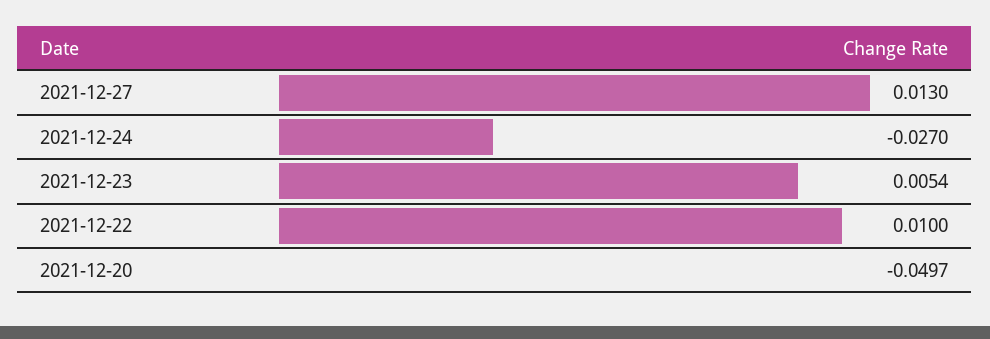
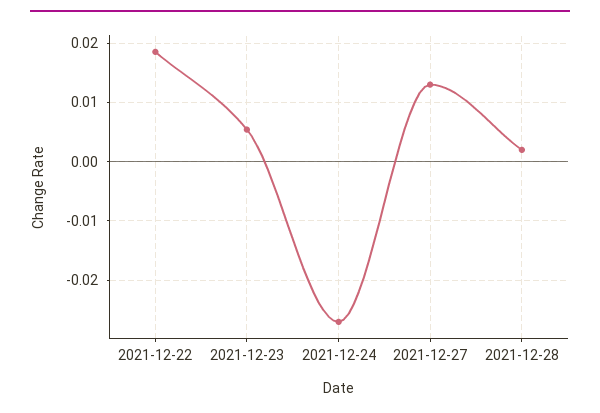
2021-12-22: 0.01 -> 0.018
2021-12-20: -0.0497 -> none
2021-12-28: none -> 0.002

